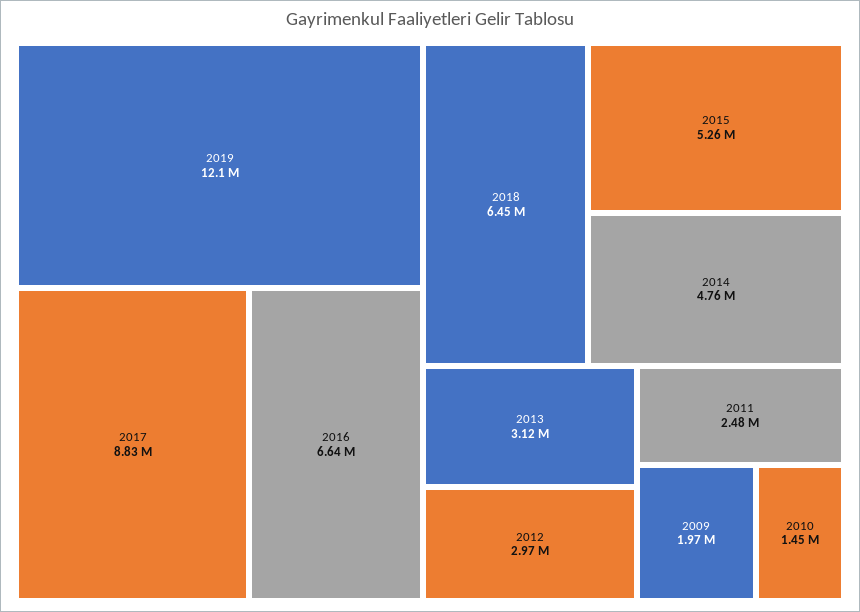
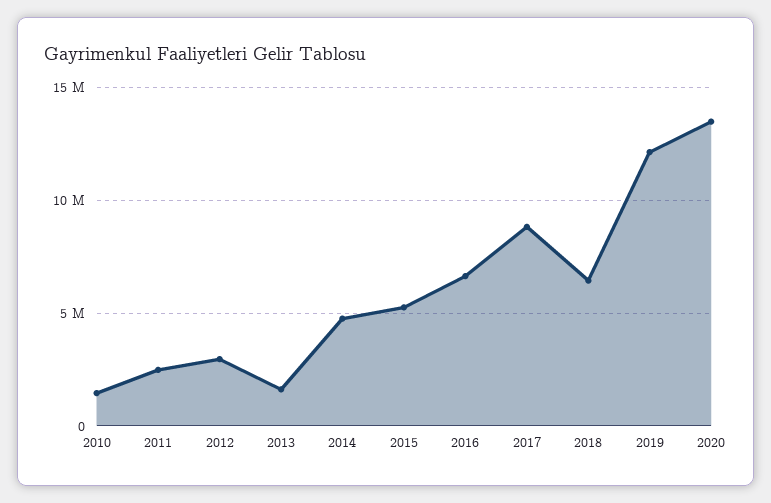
2013: 3120000 -> 1500000
2009: 1970000 -> none
2020: none -> 13500000

